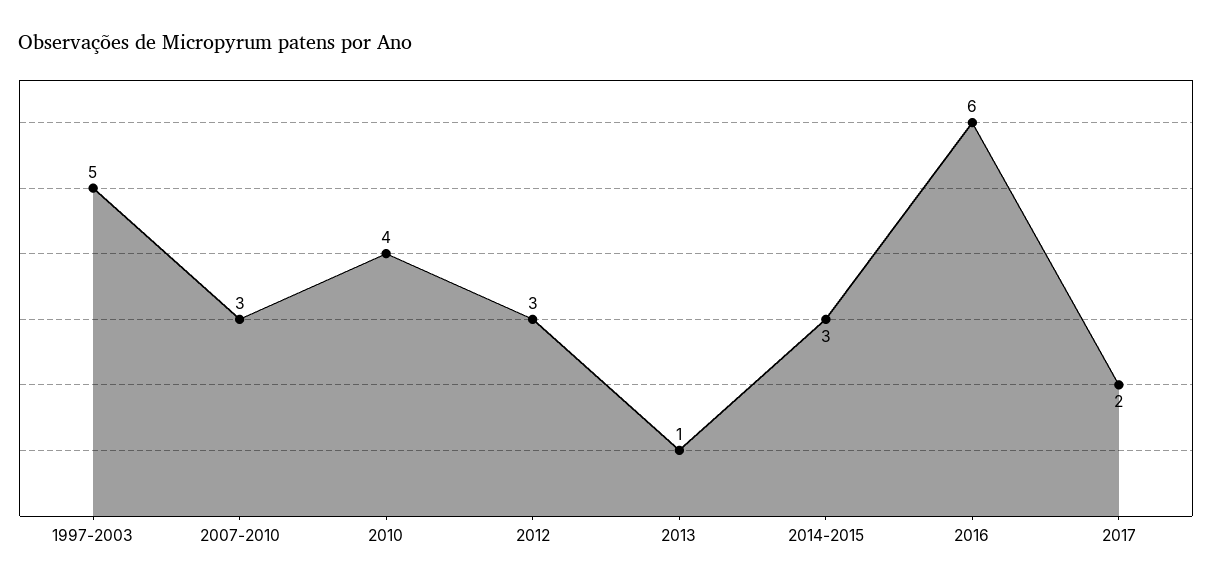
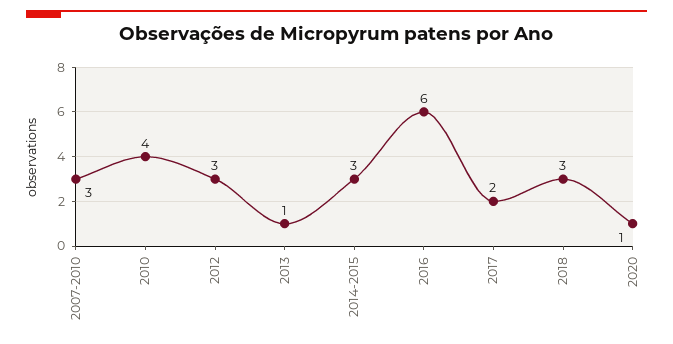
1997-2003: 5 -> none
2018: none -> 3
2020: none -> 1

